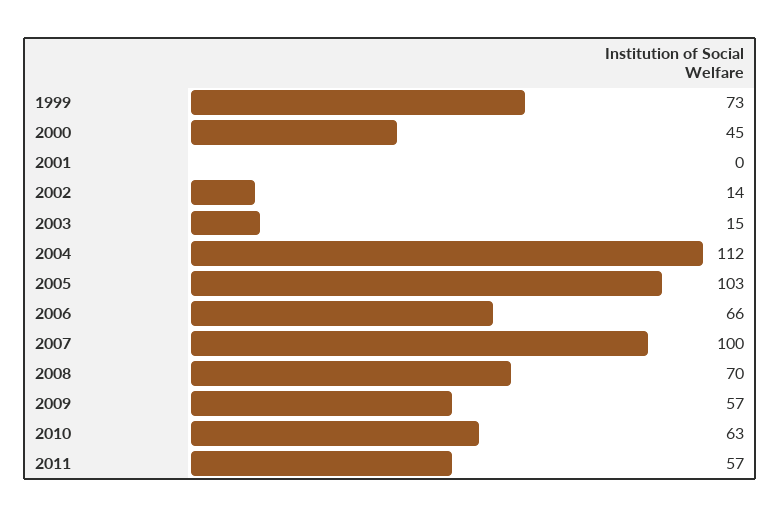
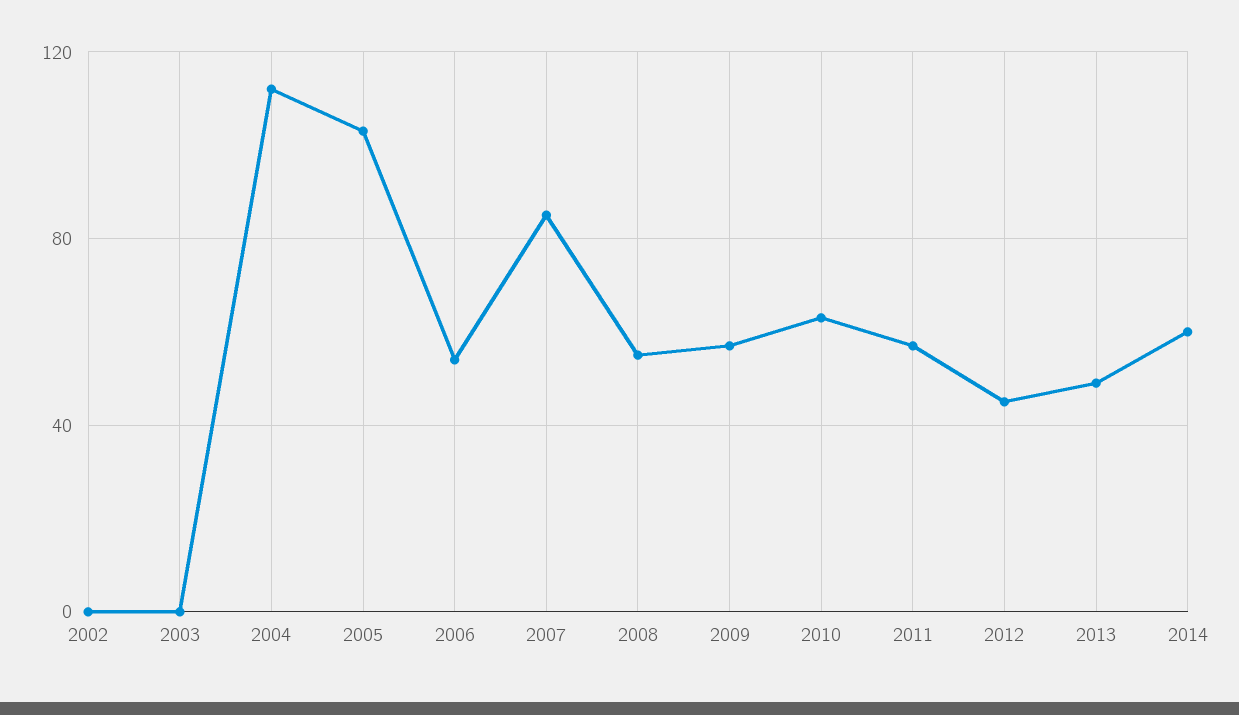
1999: 73 -> none
2000: 45 -> none
2001: 0 -> none
2002: 14 -> 0
2003: 15 -> 0
2006: 66 -> 55
2007: 100 -> 85
2008: 70 -> 55
2012: none -> 45
2013: none -> 50
2014: none -> 60

